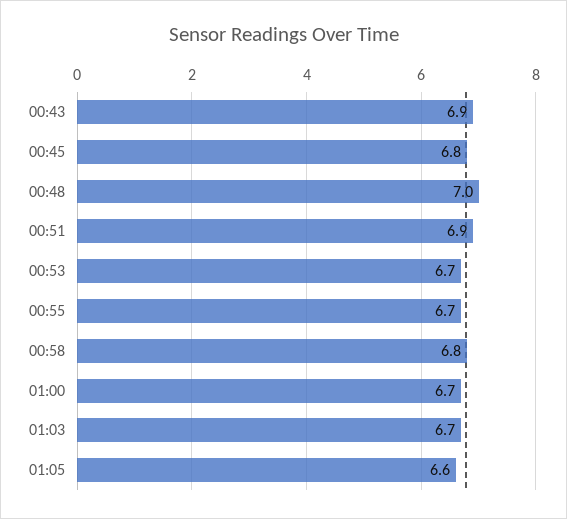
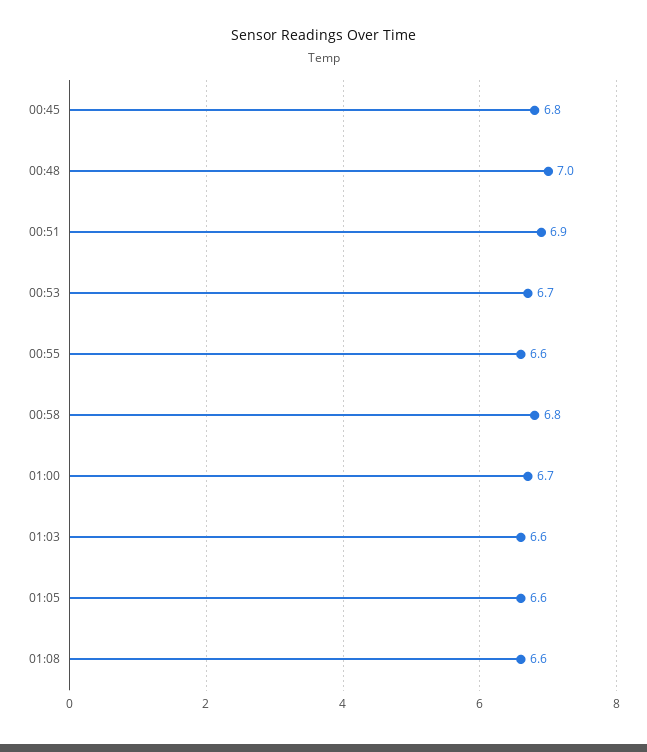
00:43: 6.9 -> none
00:55: 6.7 -> 6.6
01:03: 6.7 -> 6.6
01:08: none -> 6.6

